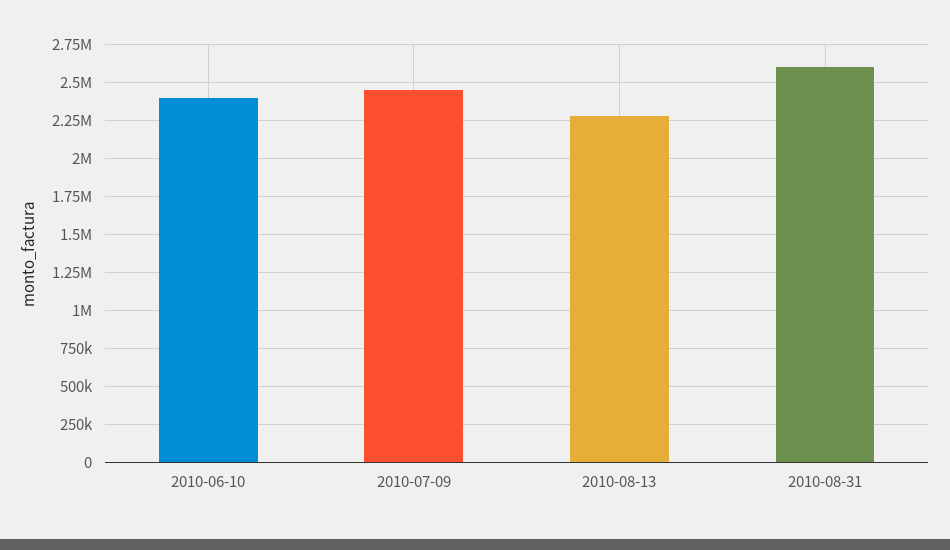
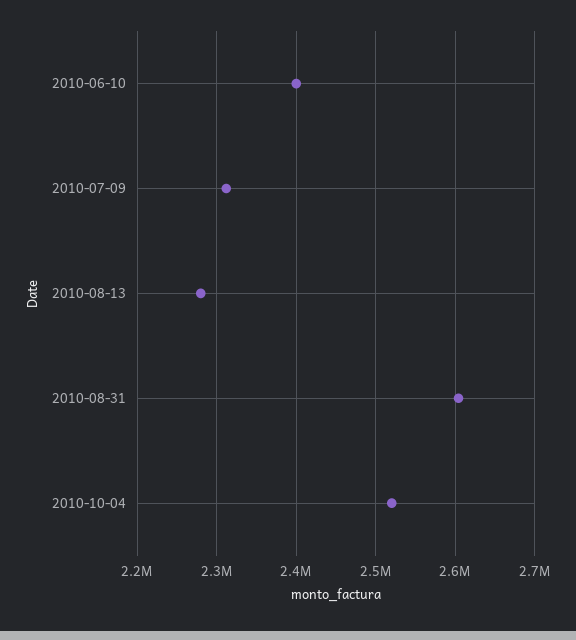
2010-07-09: 2450000 -> 2310000
2010-10-04: none -> 2520000

